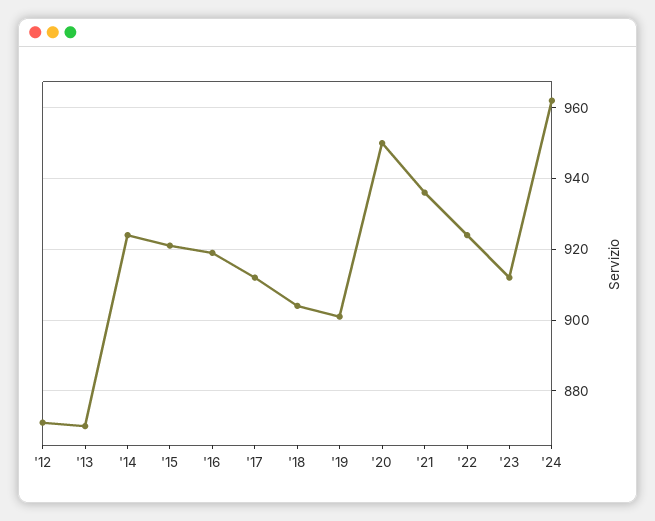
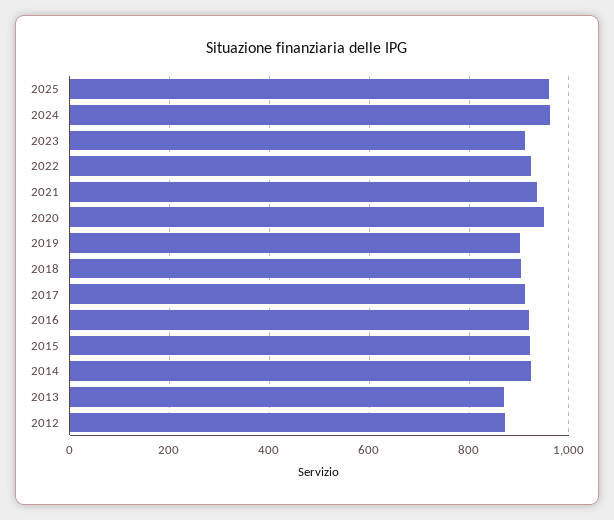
2025: none -> 960

